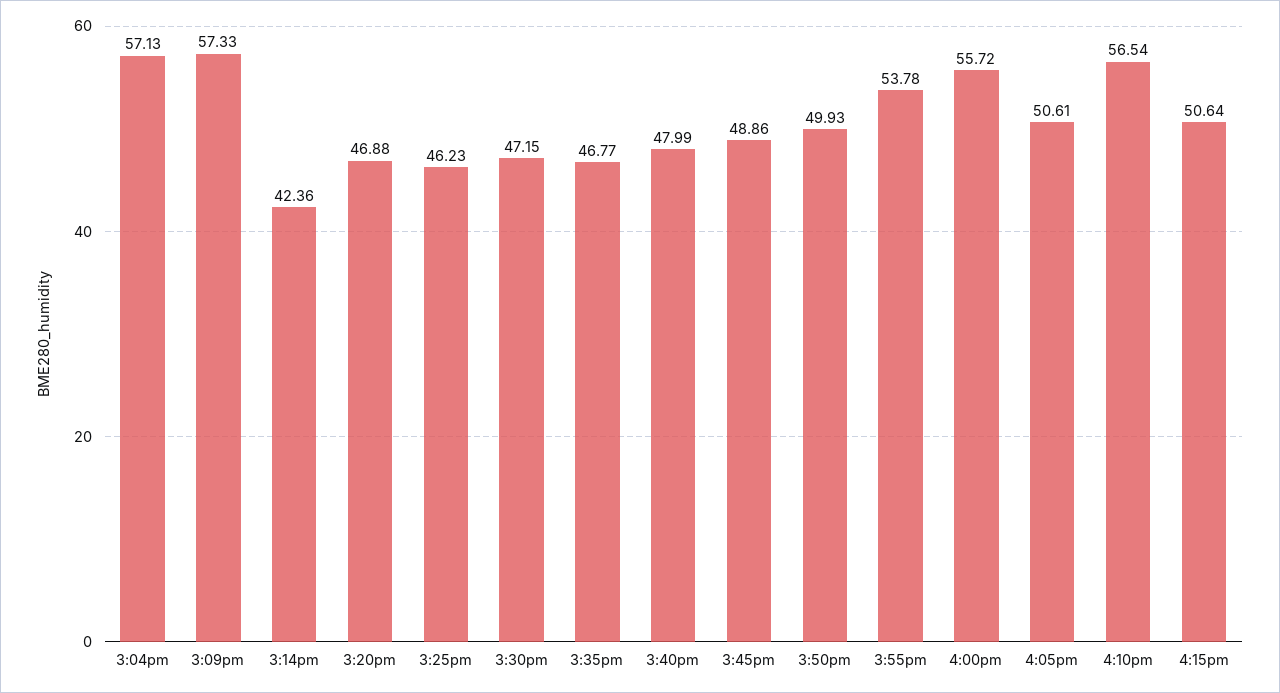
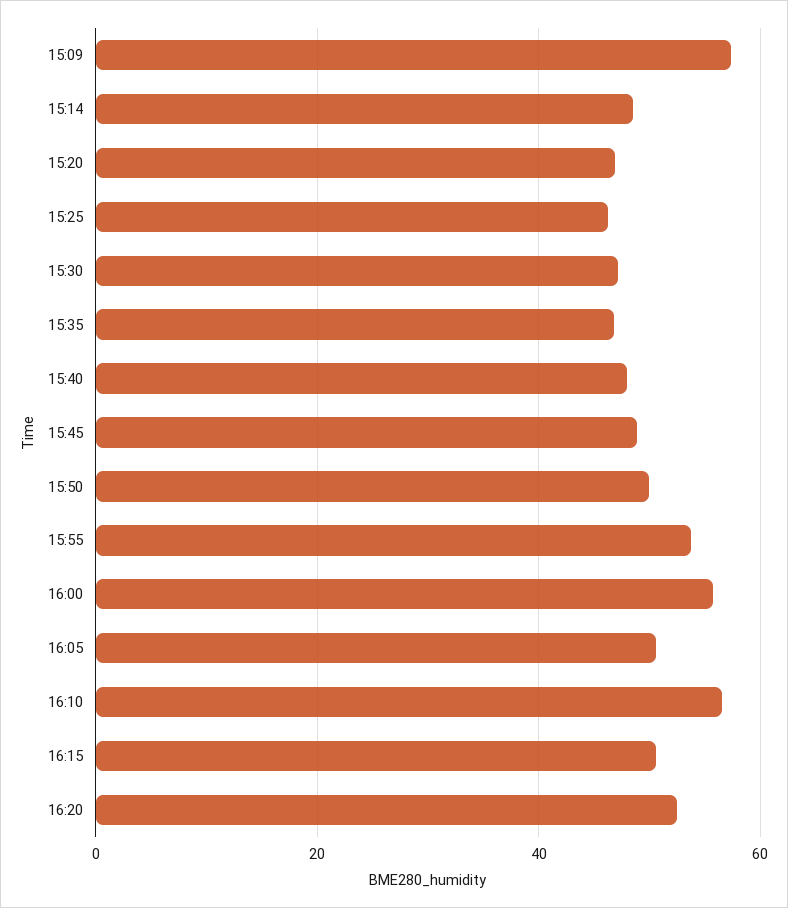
3:04pm: 57.13 -> none
3:14pm: 42.36 -> 48
16:20: none -> 52

